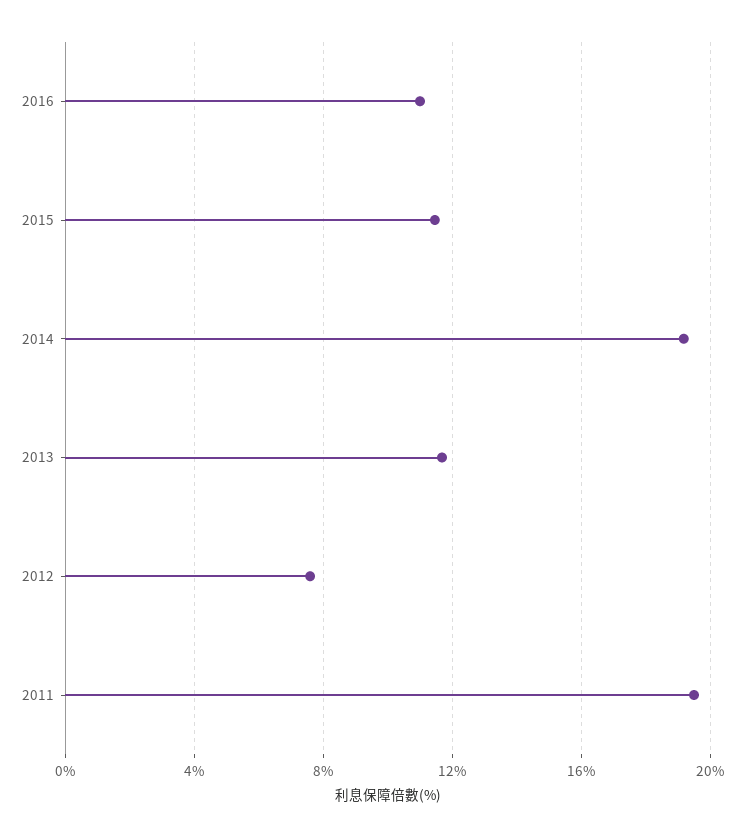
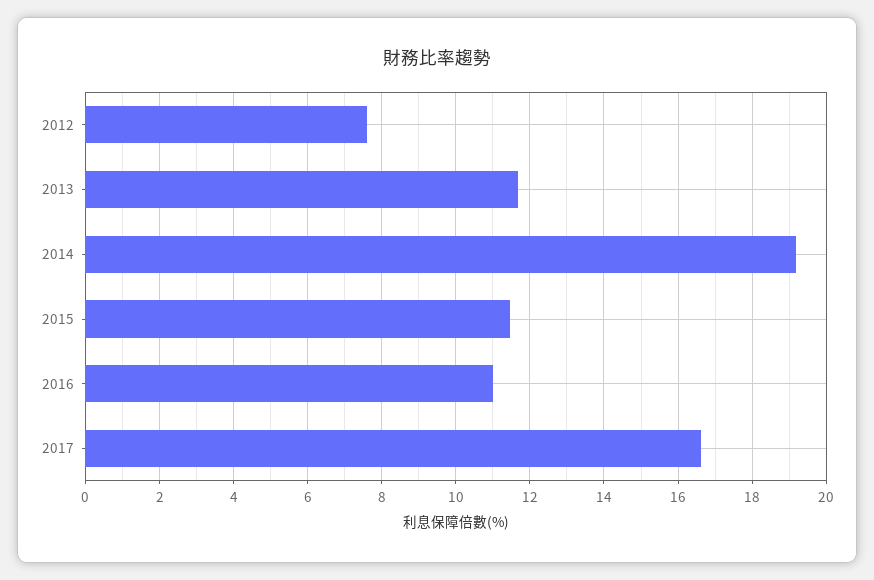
2011: 19.5 -> none
2017: none -> 16.6

